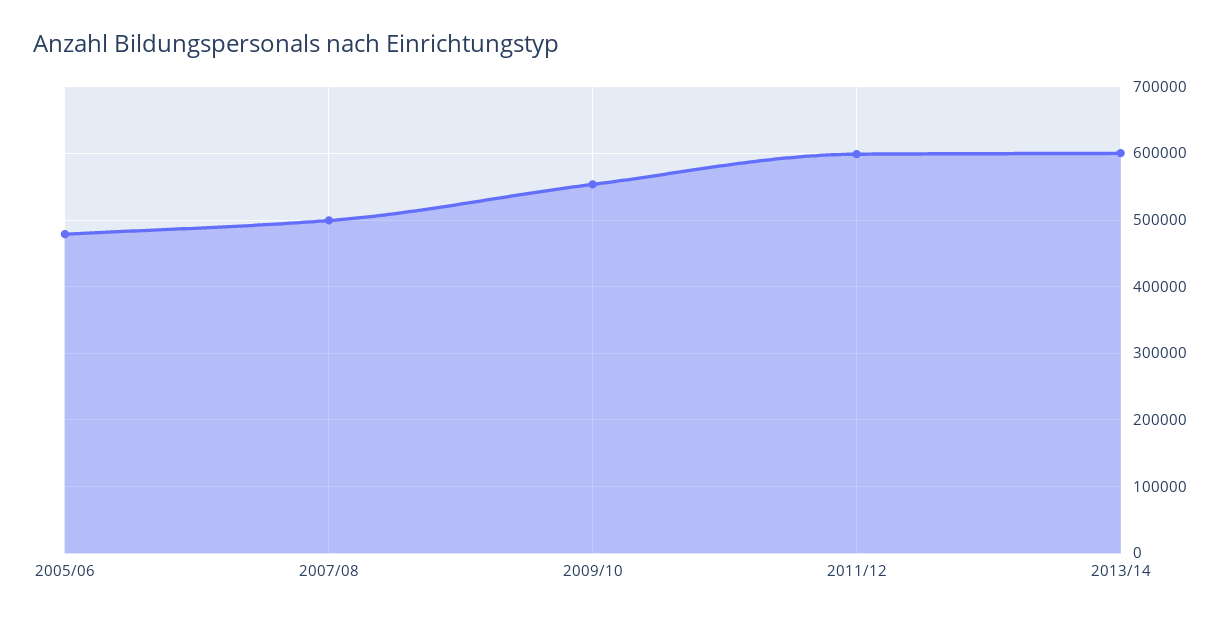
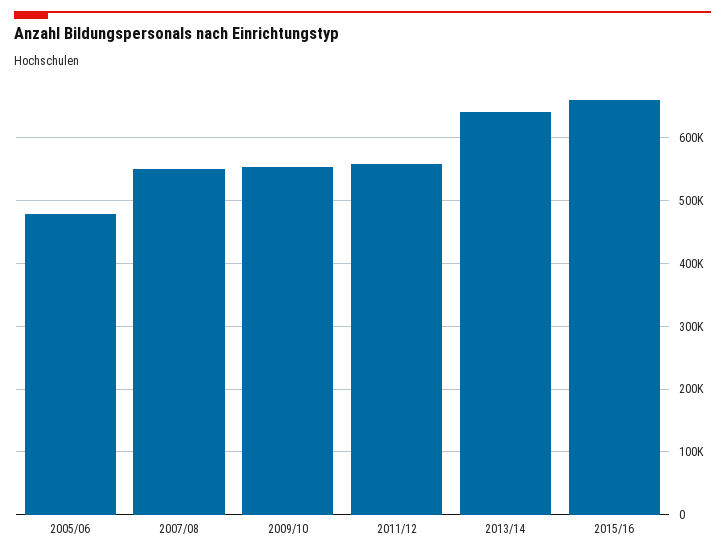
2007/08: 500000 -> 550000
2011/12: 600000 -> 560000
2013/14: 600000 -> 640000
2015/16: none -> 660000

